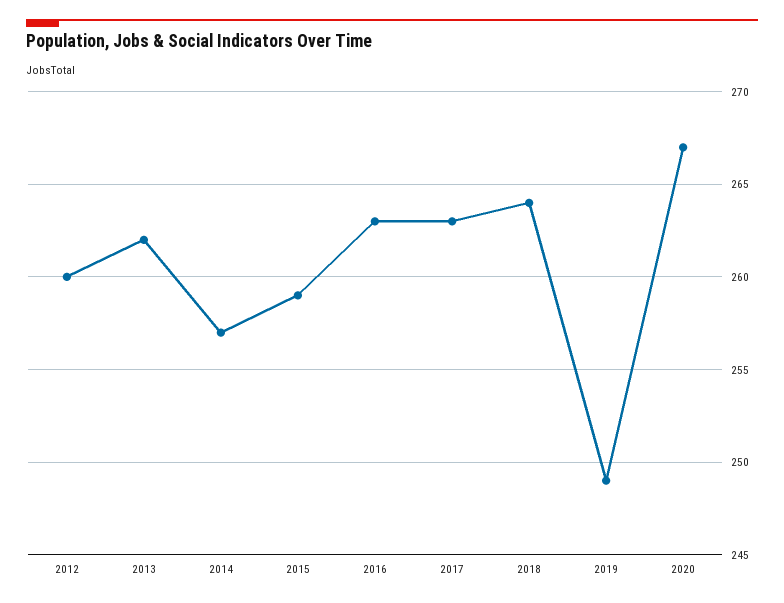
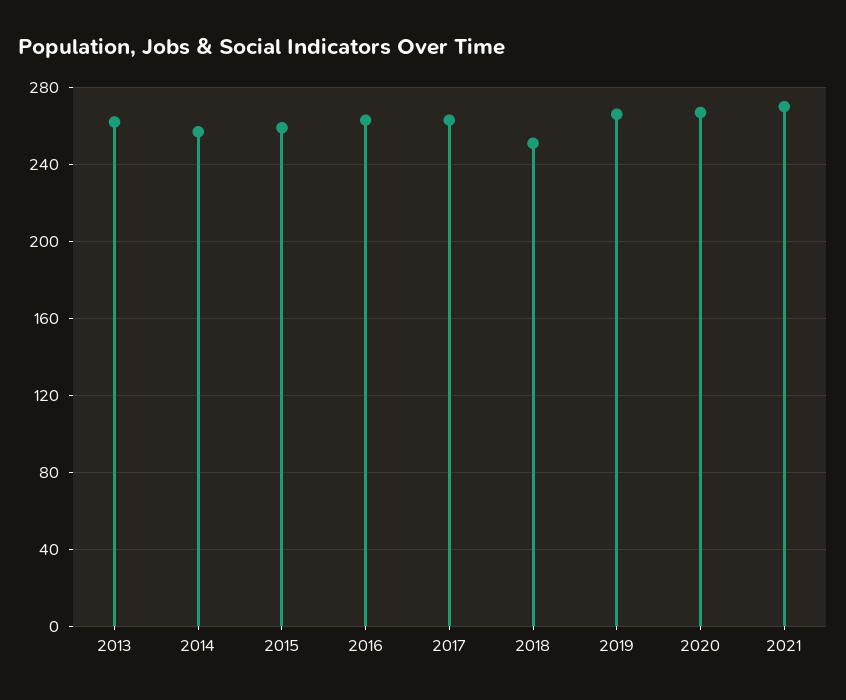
2012: 260 -> none
2018: 264 -> 250
2019: 249 -> 265
2021: none -> 270

